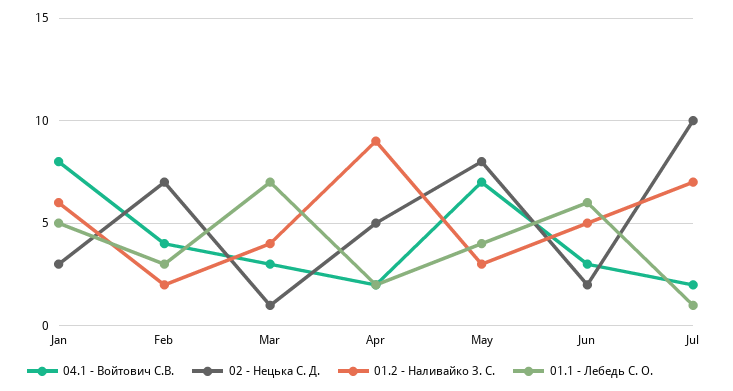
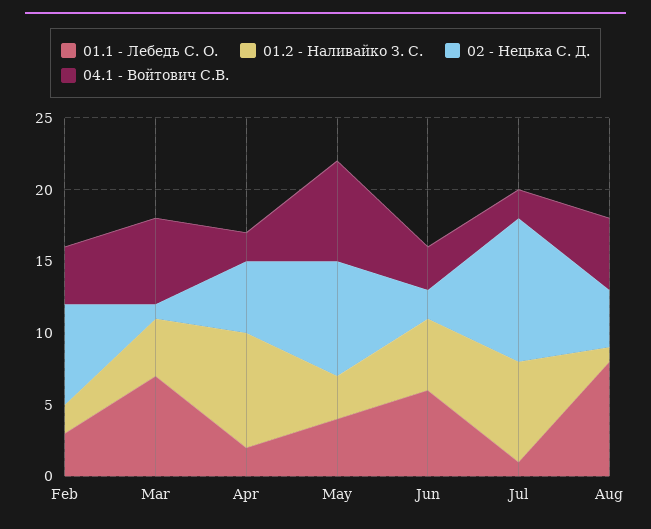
04.1 - Войтович С.В., Jan: 8 -> none
02 - Нецька С. Д., Jan: 3 -> none
01.2 - Наливайко З. С., Jan: 6 -> none
01.1 - Лебедь С. О., Jan: 5 -> none
04.1 - Войтович С.В., Mar: 3 -> 6
01.2 - Наливайко З. С., Apr: 9 -> 8
01.1 - Лебедь С. О., Aug: none -> 8
01.2 - Наливайко З. С., Aug: none -> 1
02 - Нецька С. Д., Aug: none -> 4
04.1 - Войтович С.В., Aug: none -> 5

